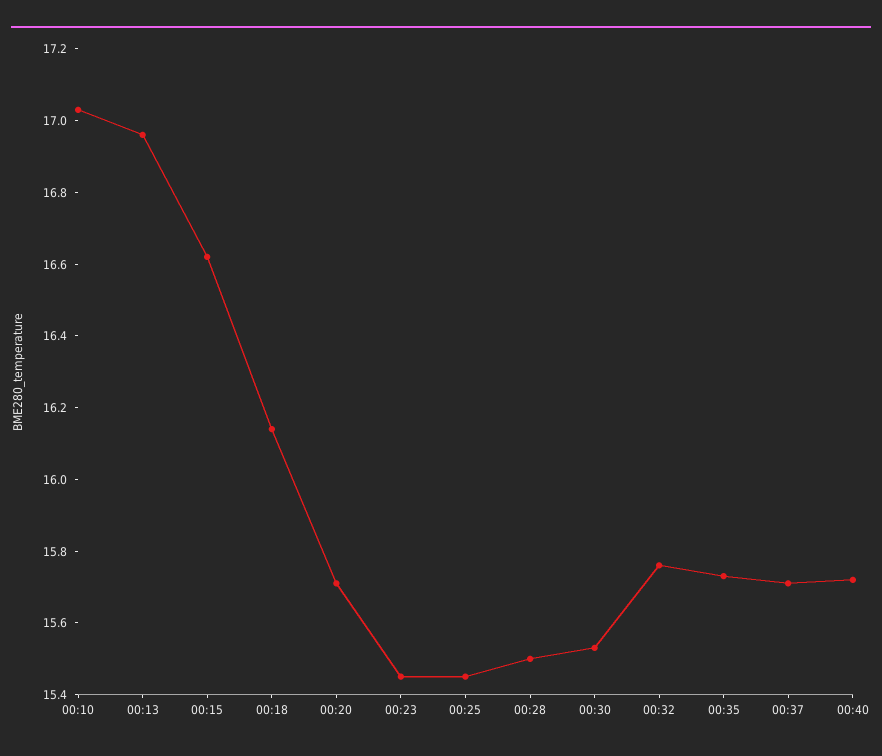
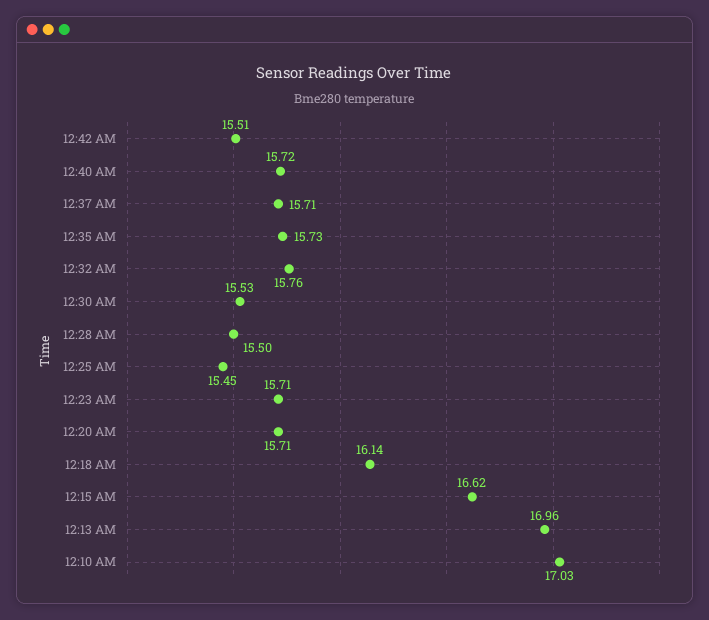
00:23: 15.45 -> 15.71
12:42 AM: none -> 15.51

